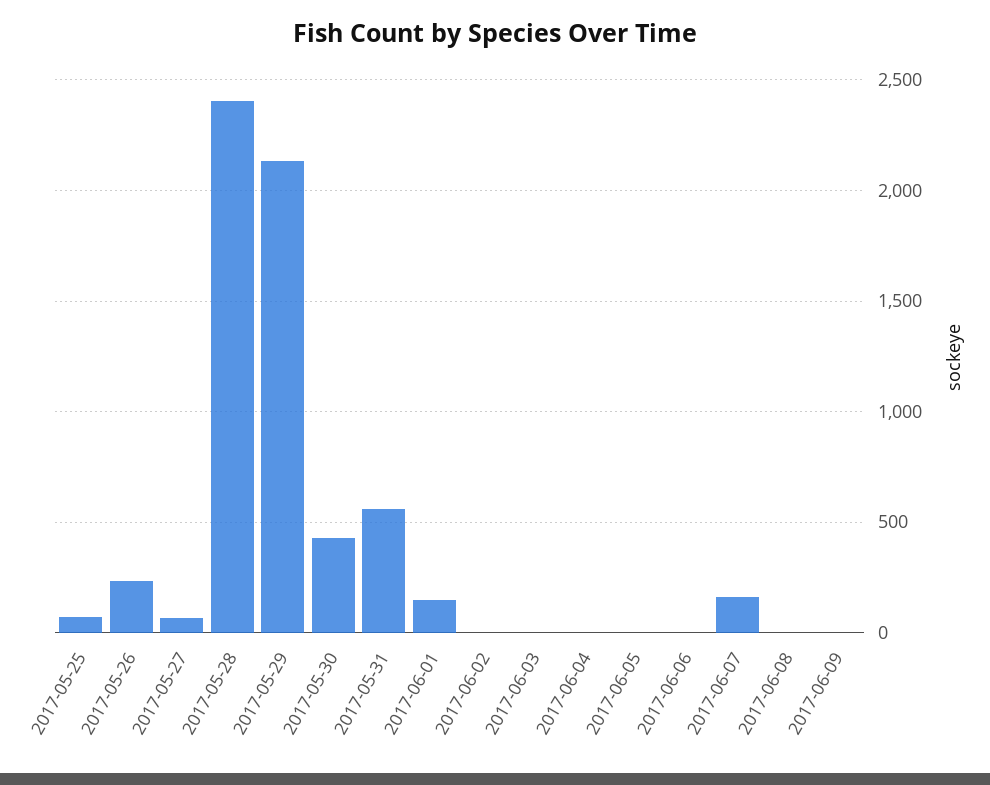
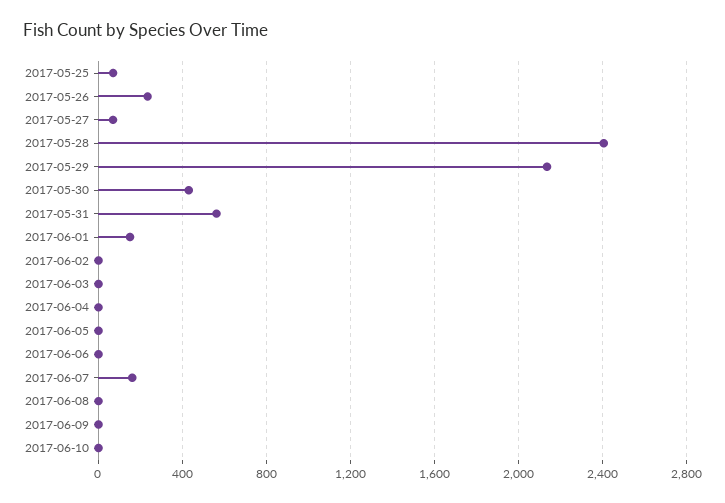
2017-06-10: none -> 0

